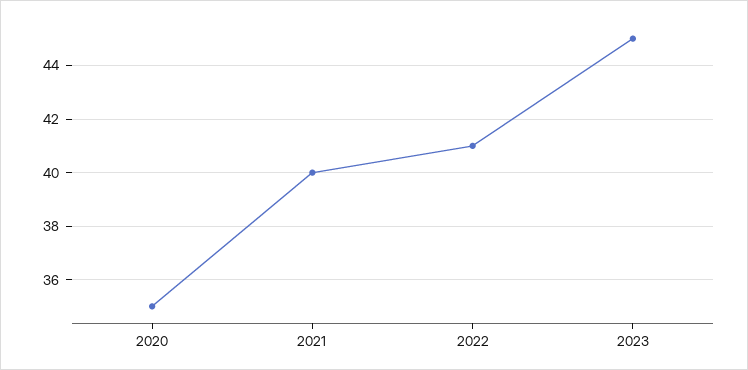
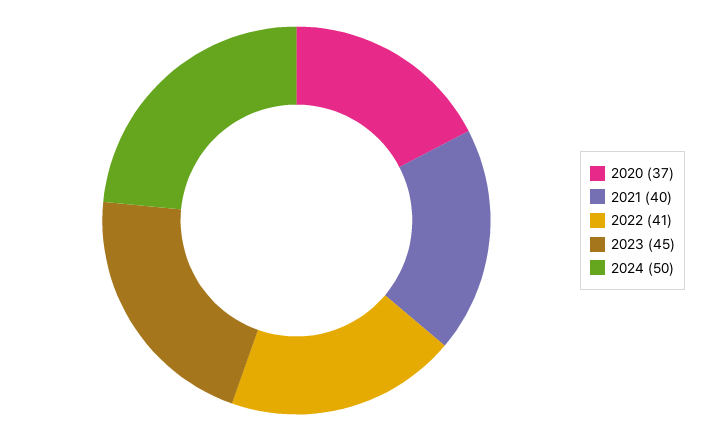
2020: 35 -> 37
2024: none -> 50

